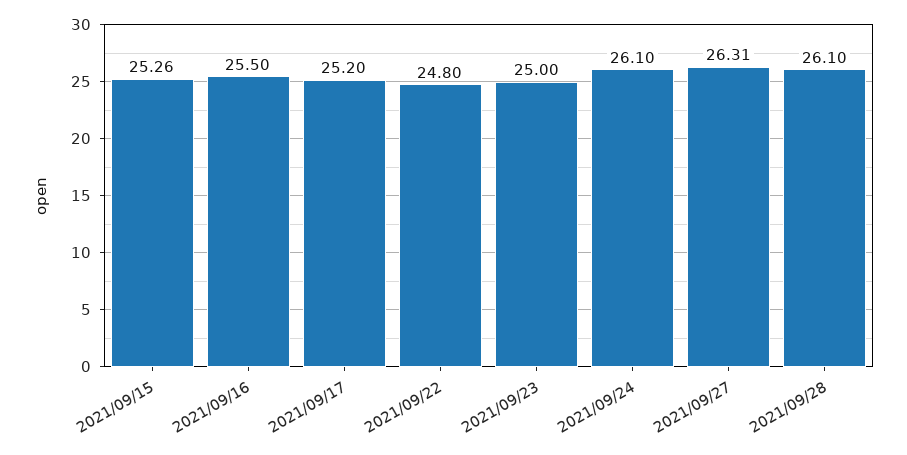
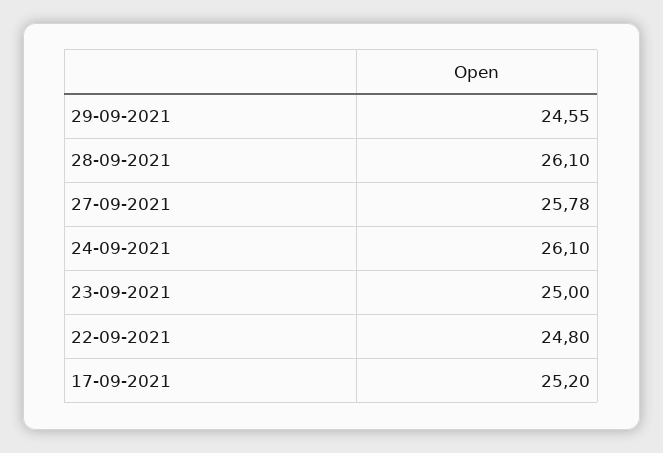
2021/09/15: 25.26 -> none
2021/09/16: 25.5 -> none
2021/09/27: 26.31 -> 25.78
29-09-2021: none -> 24.55

